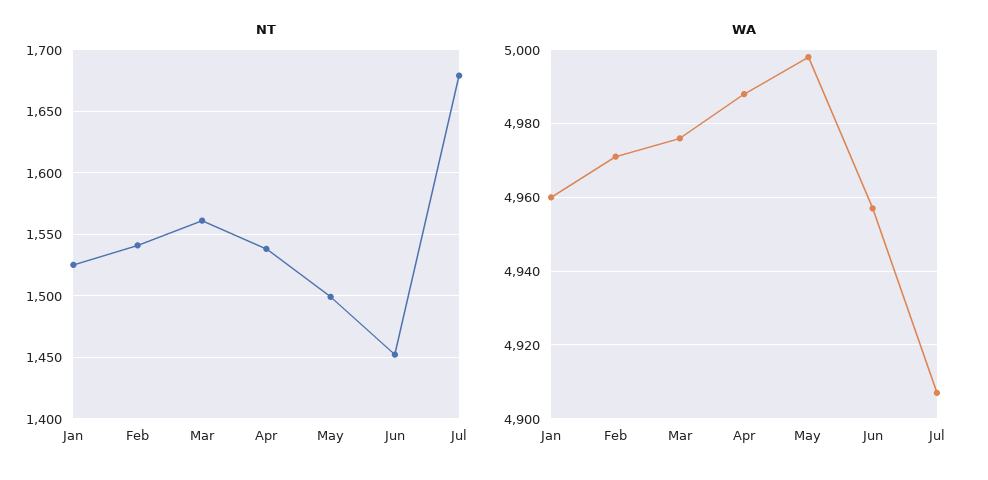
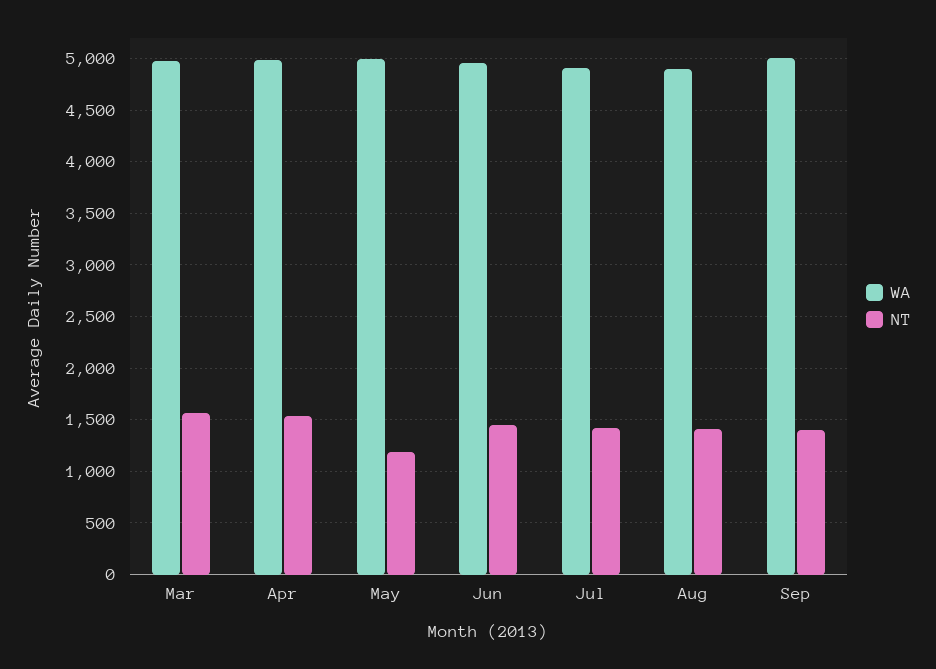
NT, Jan: 1525 -> none
NT, Feb: 1540 -> none
NT, May: 1500 -> 1200
NT, Jul: 1680 -> 1400
WA, Jan: 4960 -> none
WA, Feb: 4970 -> none
WA, Aug: none -> 4900
NT, Aug: none -> 1400
WA, Sep: none -> 5000
NT, Sep: none -> 1400

